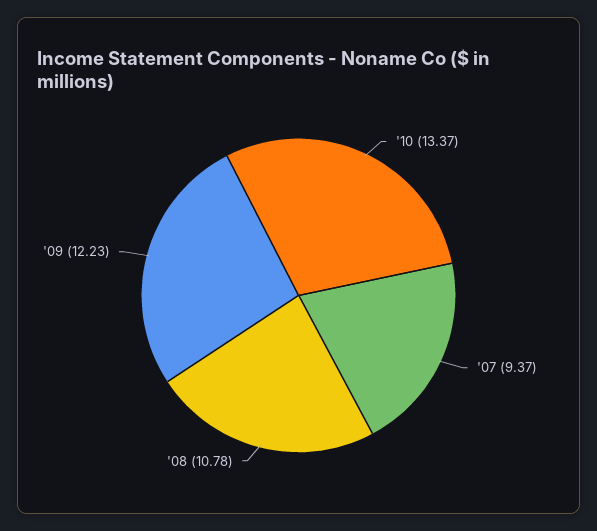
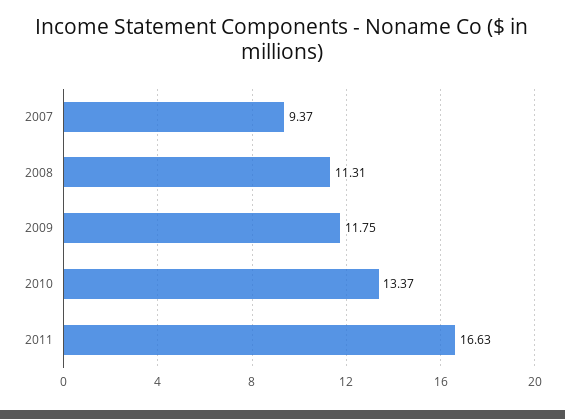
'08: 10.78 -> 11.31
'09: 12.23 -> 11.75
2011: none -> 16.63

